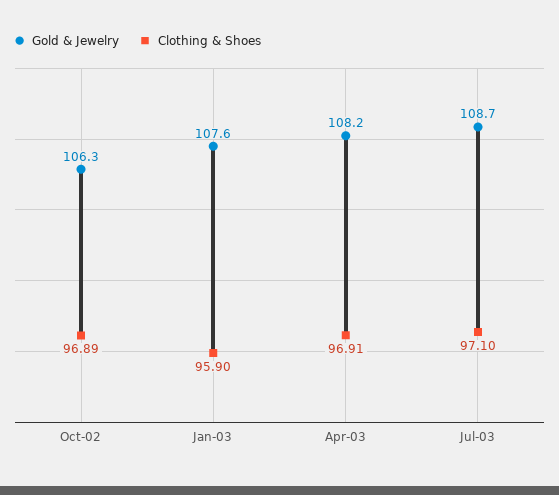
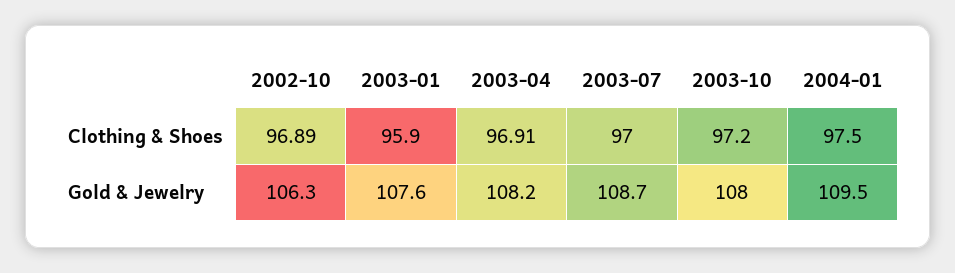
Clothing & Shoes, Jul-03: 97.1 -> 97
Clothing & Shoes, 2003-10: none -> 97.2
Clothing & Shoes, 2004-01: none -> 97.5
Gold & Jewelry, 2003-10: none -> 108
Gold & Jewelry, 2004-01: none -> 109.5

